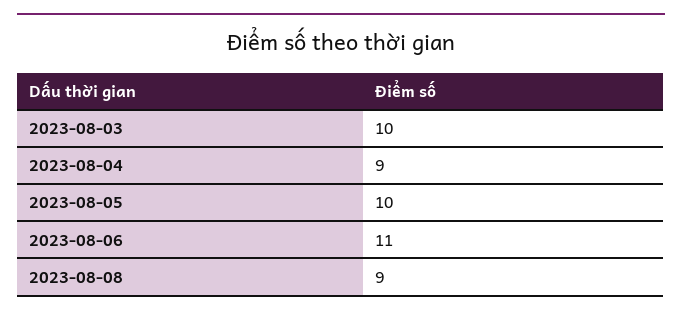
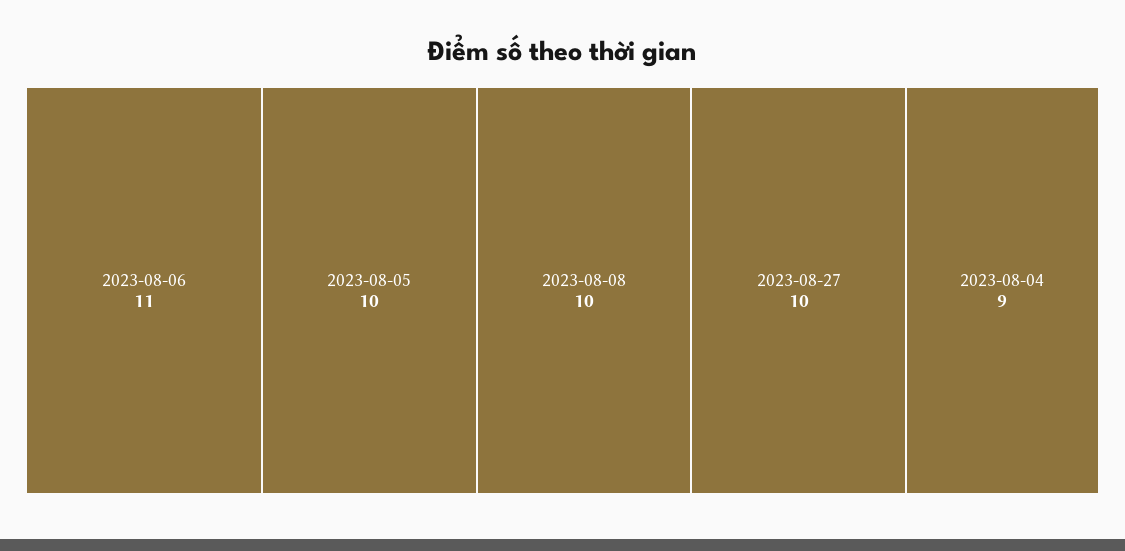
2023-08-03: 10 -> none
2023-08-08: 9 -> 10
2023-08-27: none -> 10

